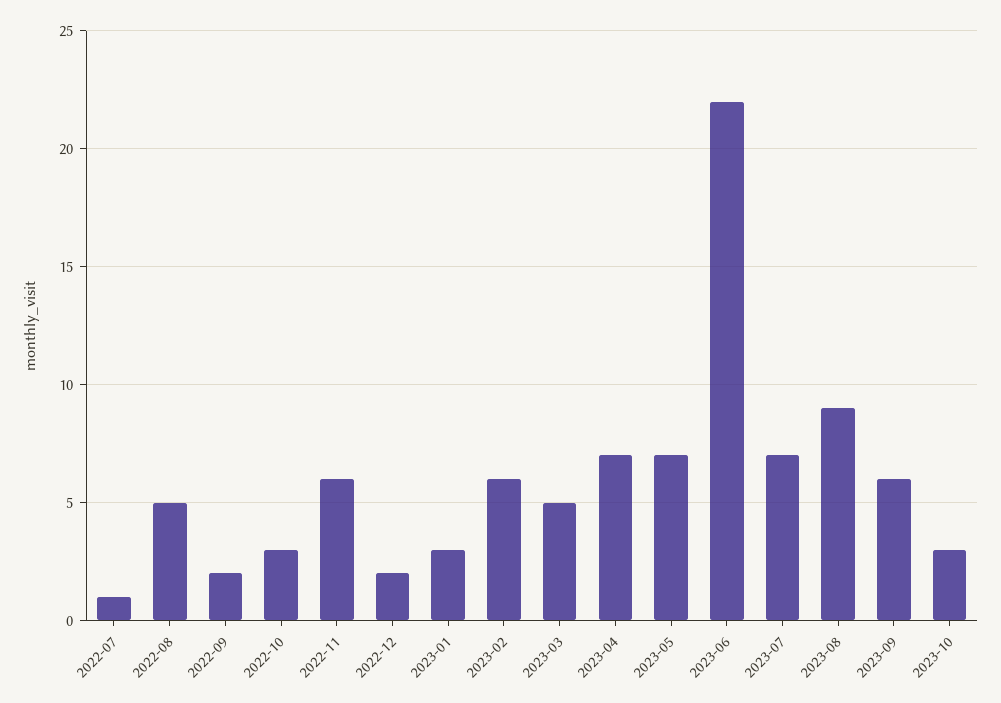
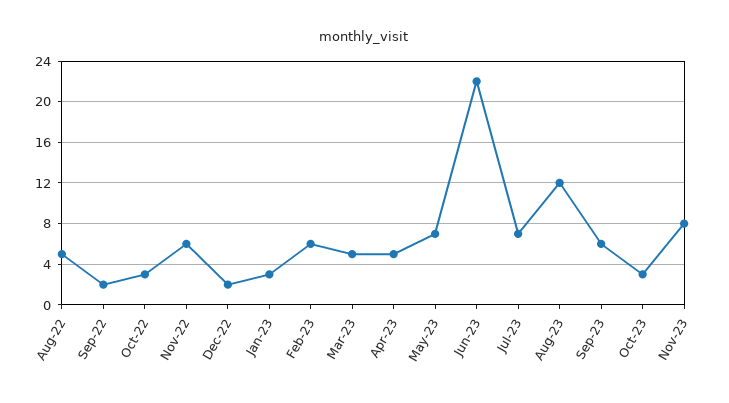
2022-07: 1 -> none
2023-04: 7 -> 5
2023-08: 9 -> 12
Nov-23: none -> 8

